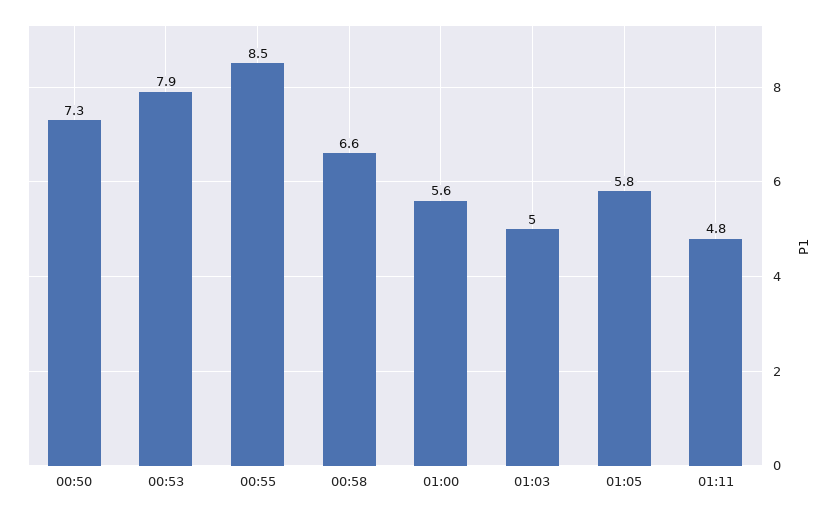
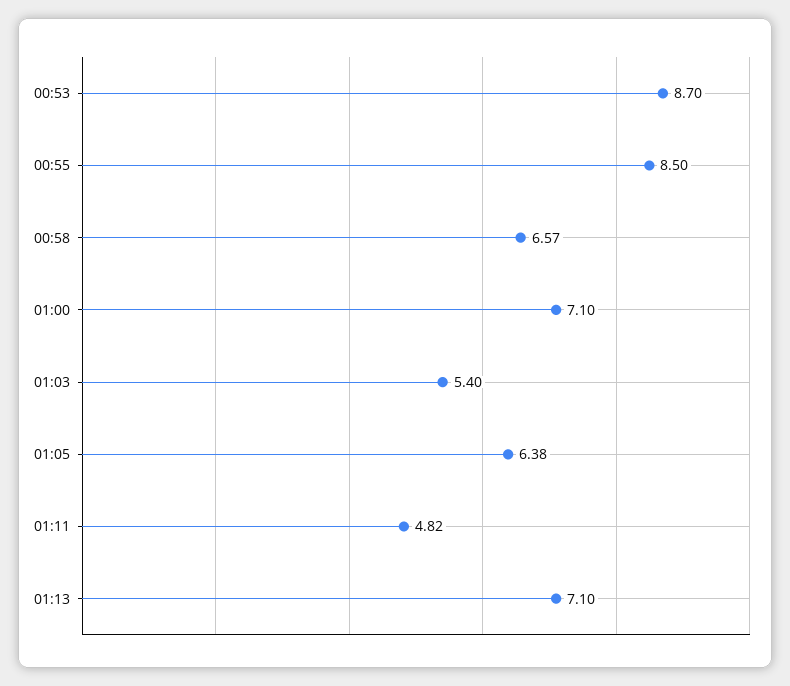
00:50: 7.3 -> none
00:53: 7.9 -> 8.7
01:00: 5.6 -> 7.1
01:03: 5 -> 5.4
01:05: 5.8 -> 6.38
01:13: none -> 7.1

